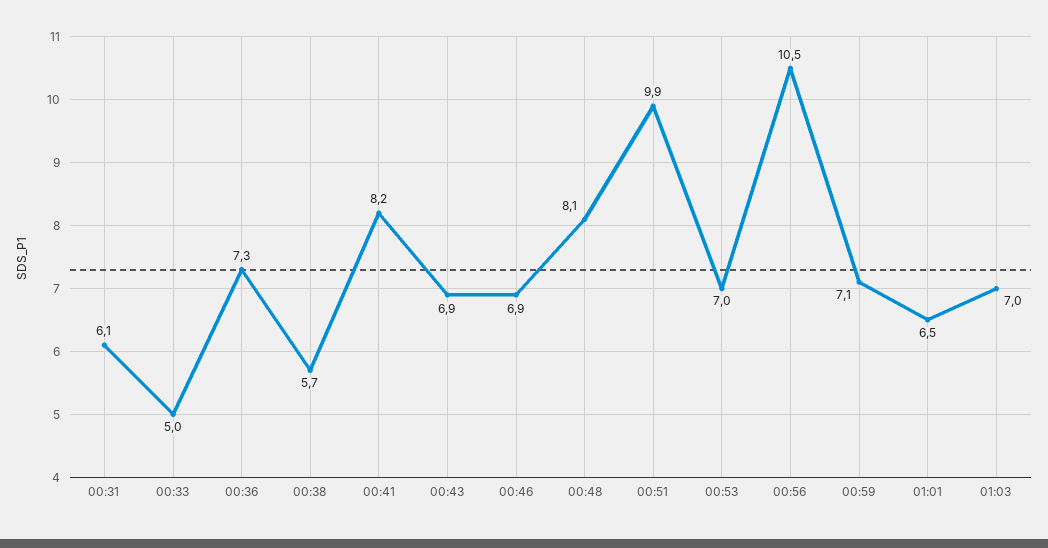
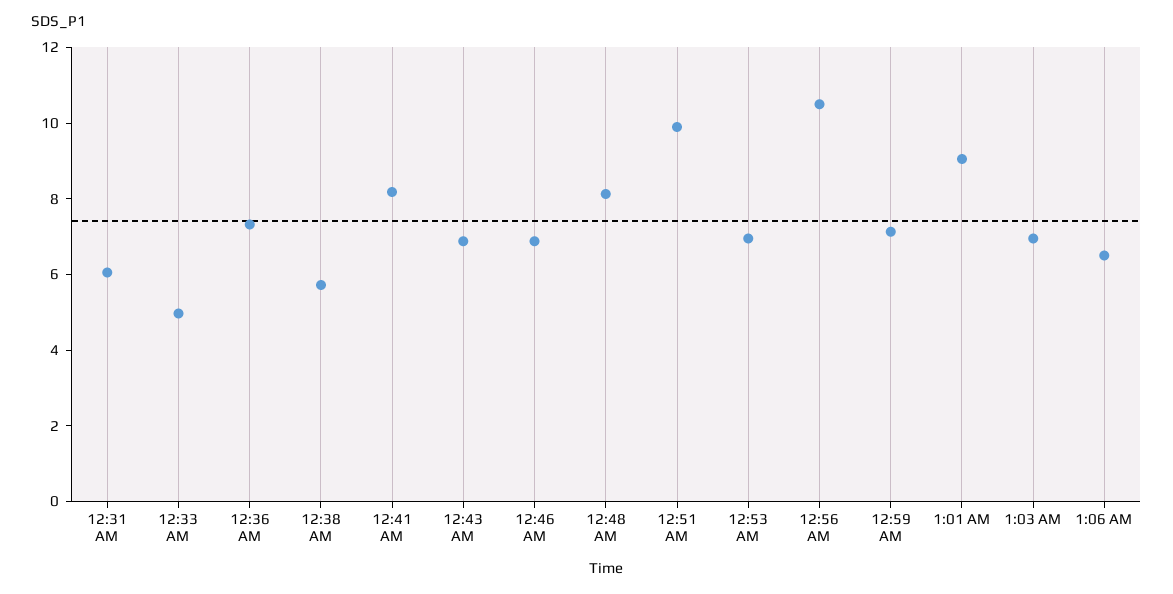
01:01: 6.5 -> 9
1:06 AM: none -> 6.5

